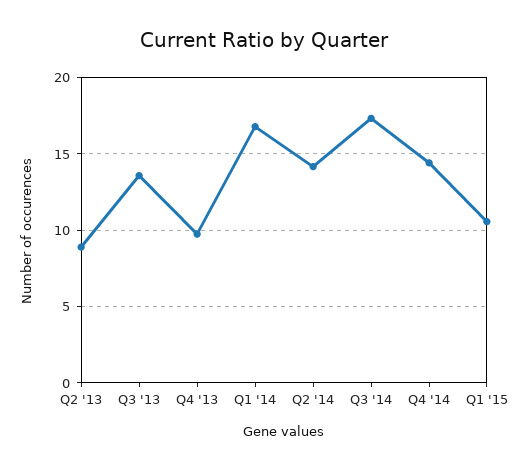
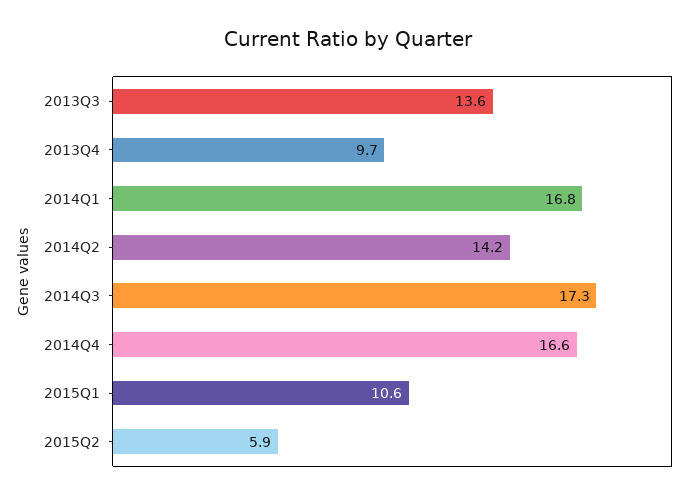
Q2 '13: 9 -> none
Q4 '14: 14.5 -> 16.6
2015Q2: none -> 5.9

